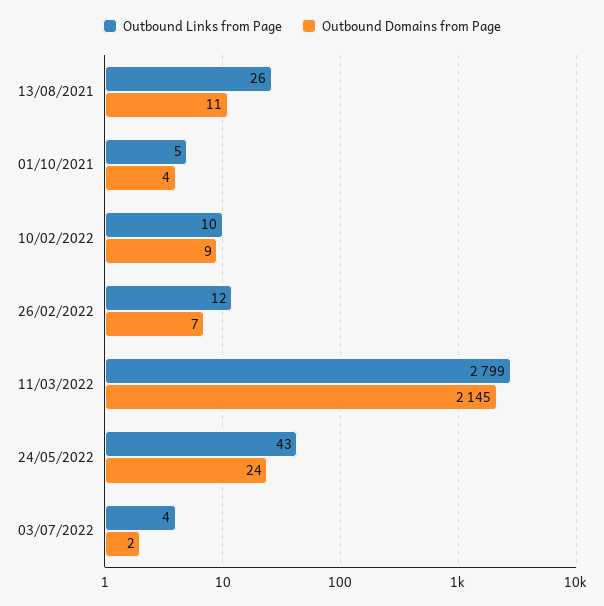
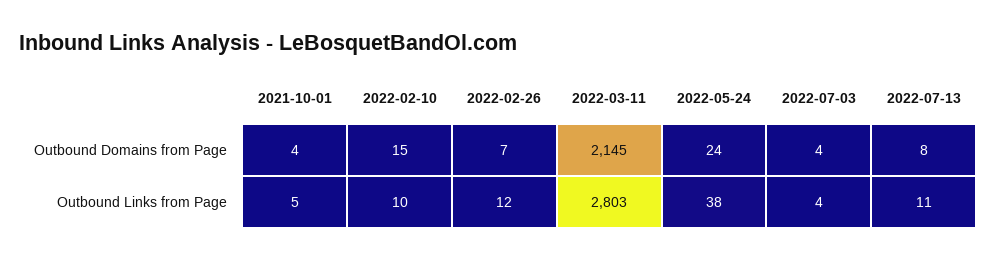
Outbound Links from Page, 13/08/2021: 26 -> none
Outbound Domains from Page, 13/08/2021: 11 -> none
Outbound Domains from Page, 10/02/2022: 9 -> 15
Outbound Links from Page, 11/03/2022: 2799 -> 2803
Outbound Links from Page, 24/05/2022: 43 -> 38
Outbound Domains from Page, 03/07/2022: 2 -> 4
Outbound Domains from Page, 2022-07-13: none -> 8
Outbound Links from Page, 2022-07-13: none -> 11

